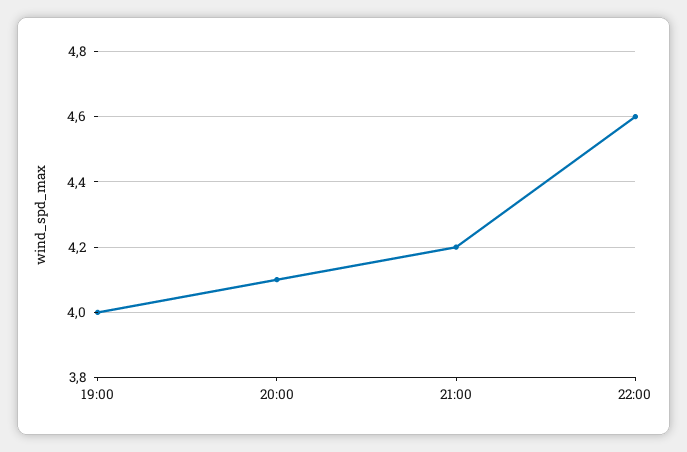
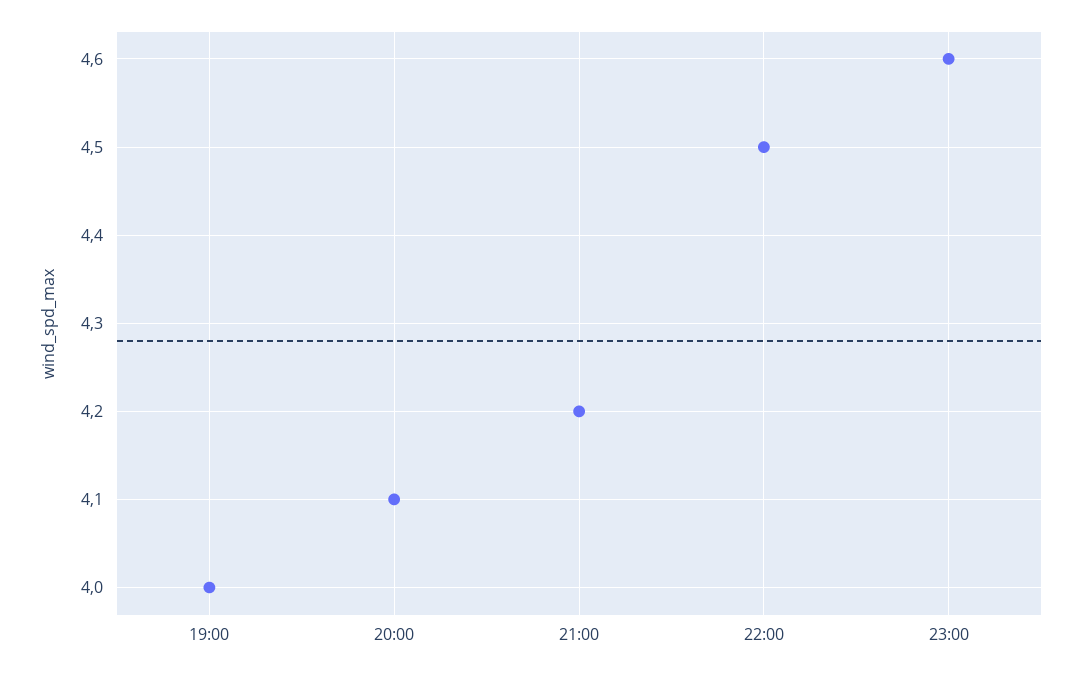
22:00: 4.6 -> 4.5
23:00: none -> 4.6

